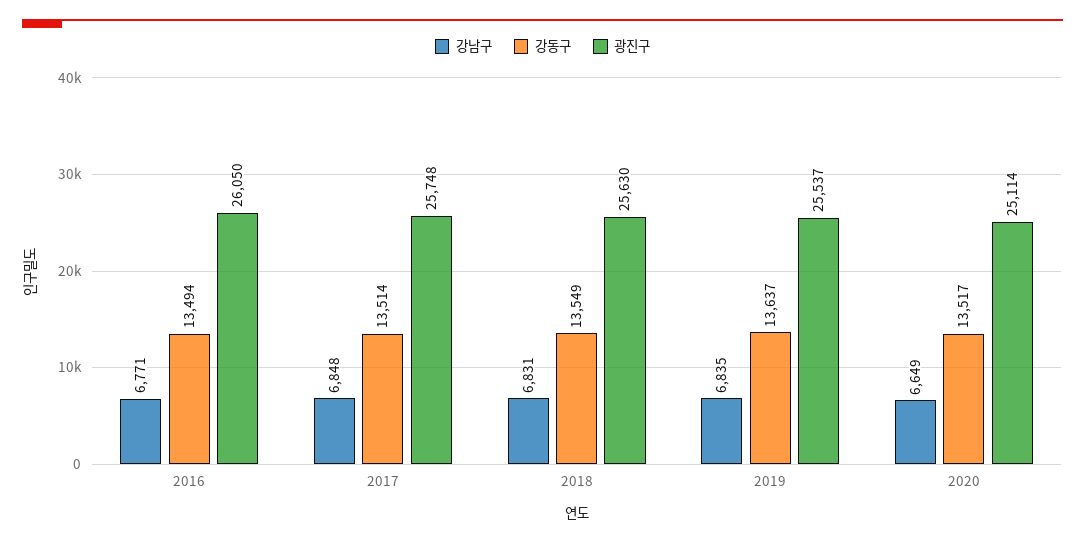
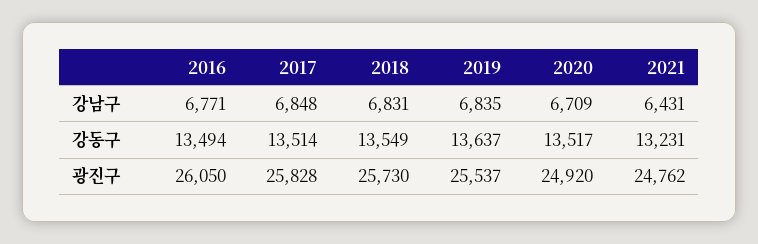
광진구, 2017: 25748 -> 25828
광진구, 2018: 25630 -> 25730
강남구, 2020: 6649 -> 6709
광진구, 2020: 25114 -> 24920
강남구, 2021: none -> 6431
강동구, 2021: none -> 13231
광진구, 2021: none -> 24762

